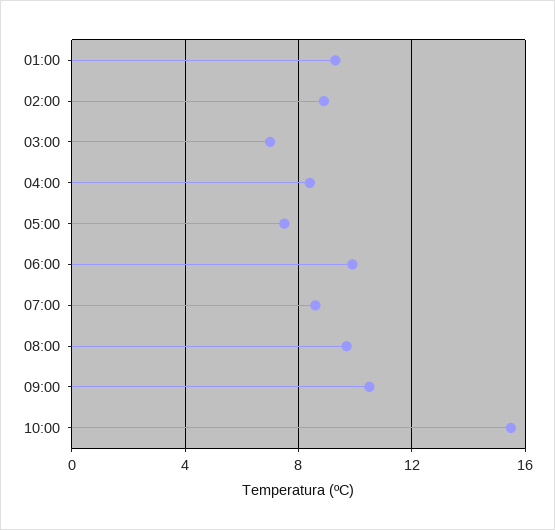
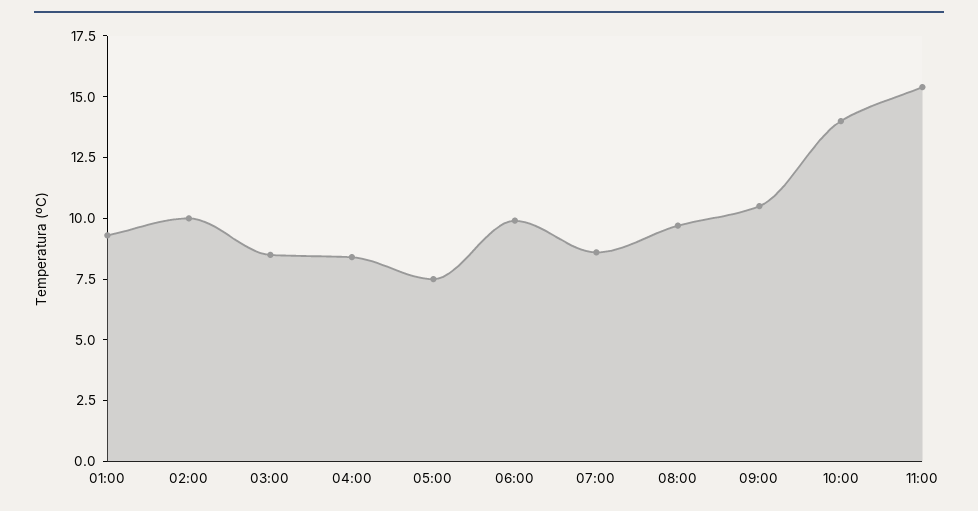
02:00: 9 -> 10
03:00: 7 -> 8.5
10:00: 15.5 -> 14
11:00: none -> 15.5

